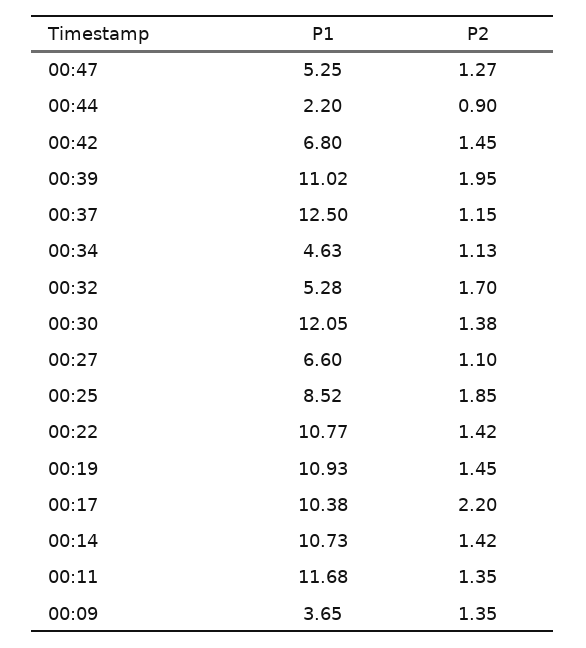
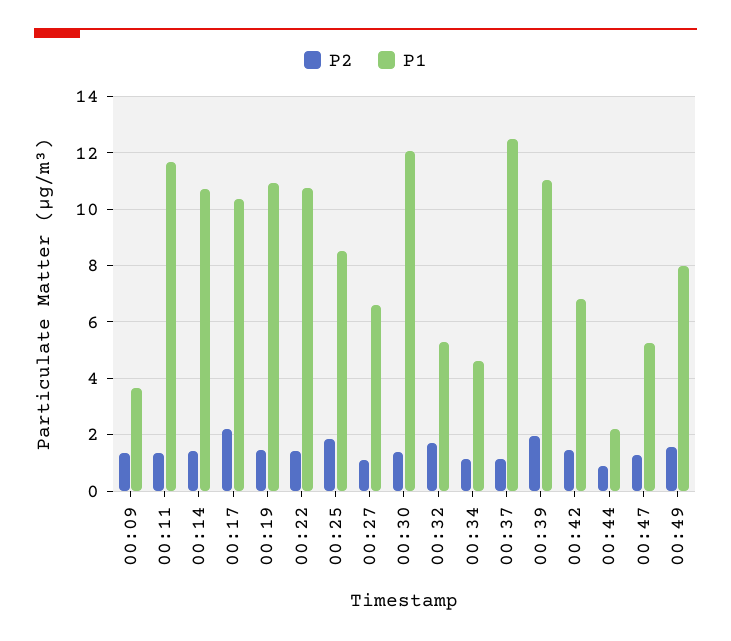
P2, 00:49: none -> 1.5
P1, 00:49: none -> 8

